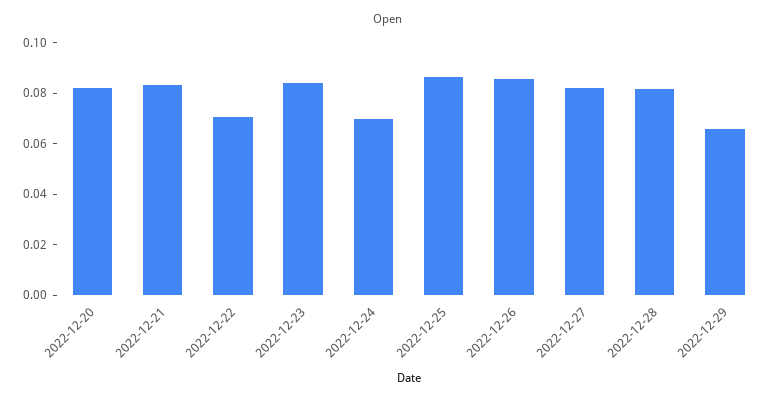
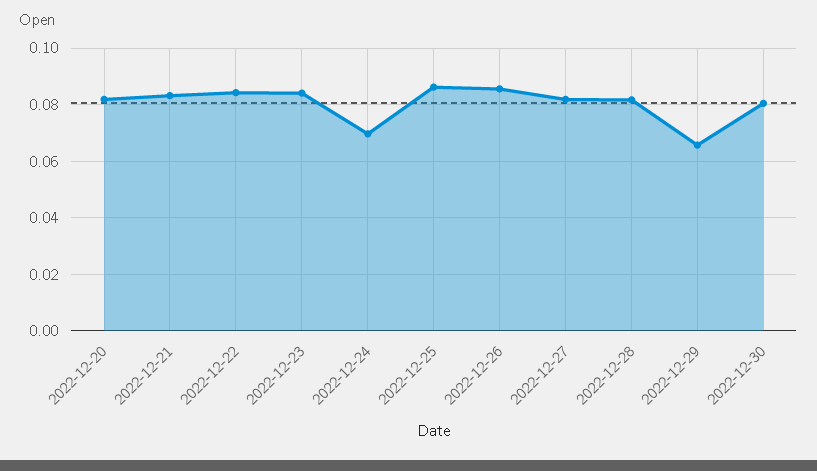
2022-12-22: 0.07 -> 0.085
2022-12-30: none -> 0.08

